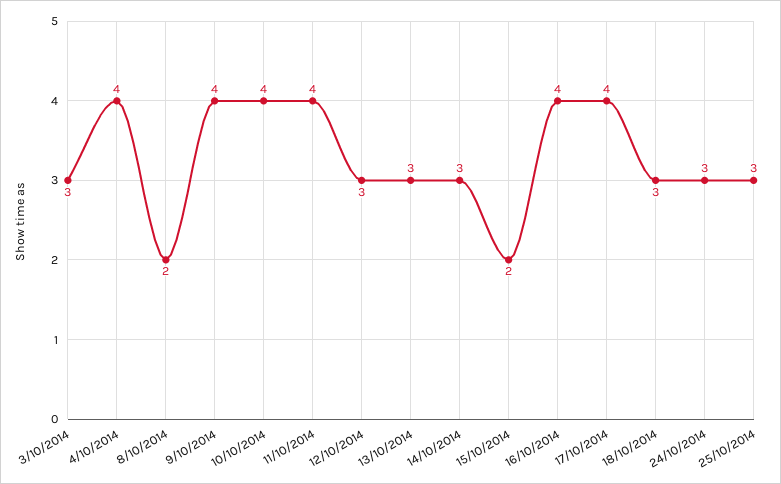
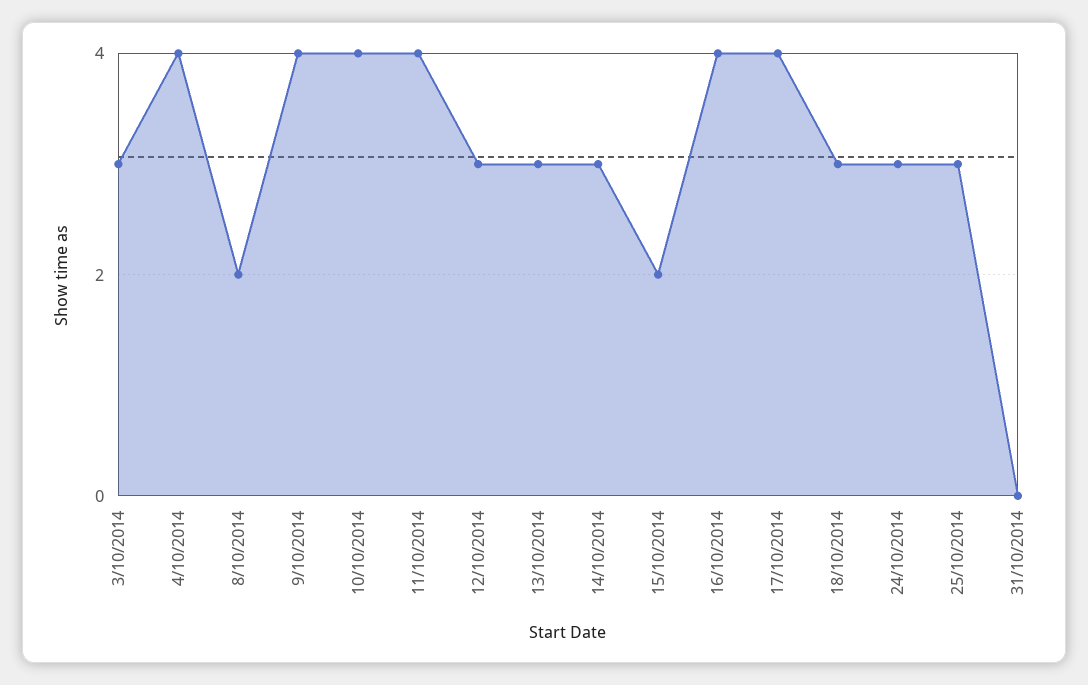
31/10/2014: none -> 0

